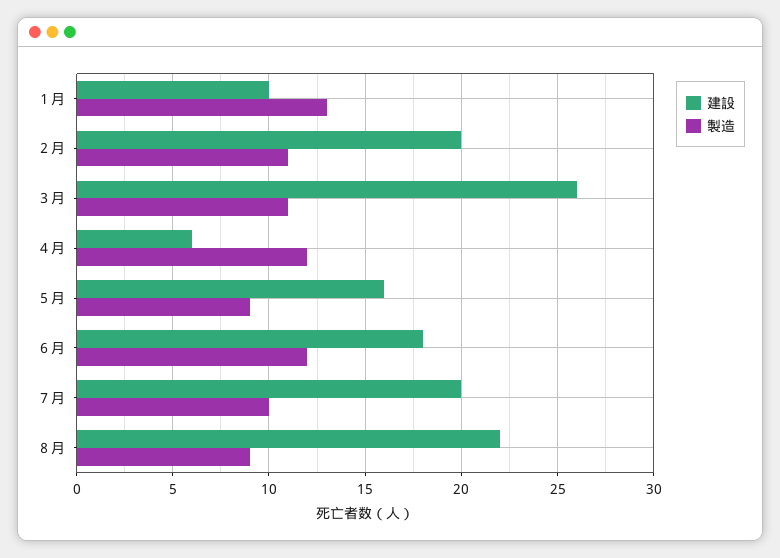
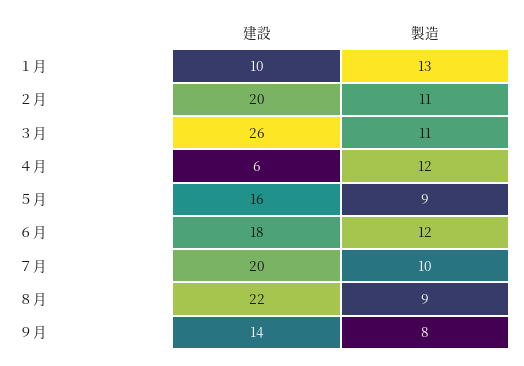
建設, ９月: none -> 14
製造, ９月: none -> 8

